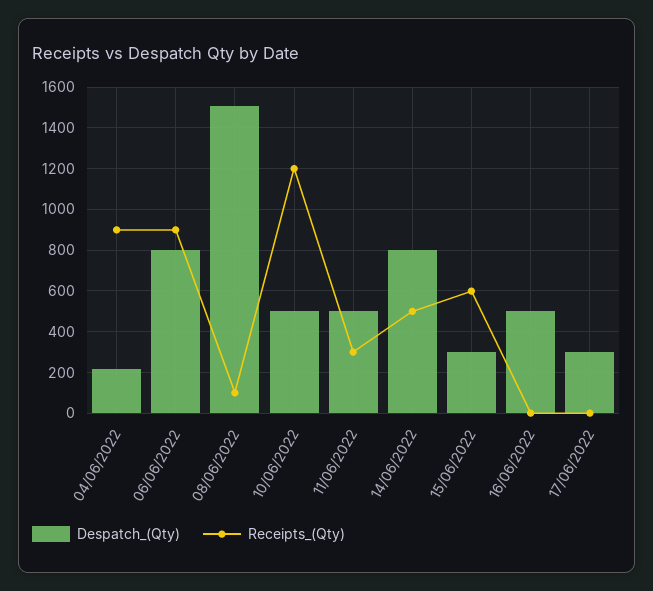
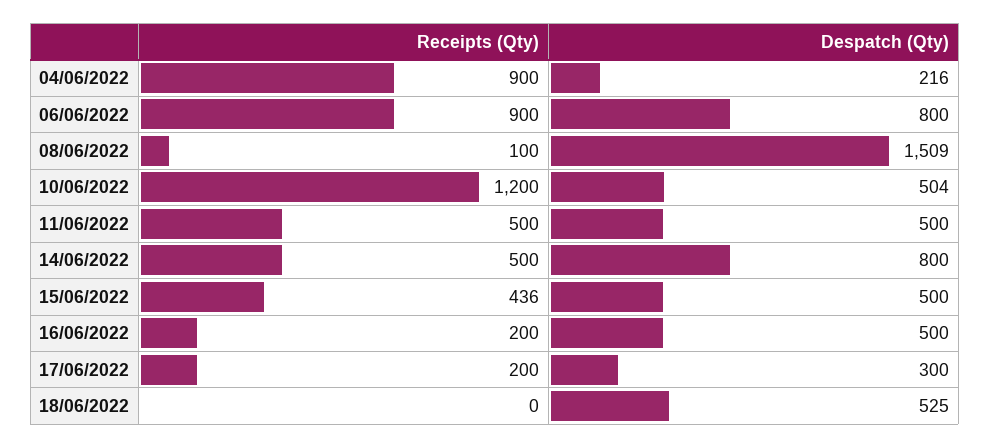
Receipts_(Qty), 11/06/2022: 300 -> 500
Despatch_(Qty), 15/06/2022: 300 -> 500
Receipts_(Qty), 15/06/2022: 600 -> 436
Receipts_(Qty), 16/06/2022: 0 -> 200
Receipts_(Qty), 17/06/2022: 0 -> 200
Receipts_(Qty), 18/06/2022: none -> 0
Despatch_(Qty), 18/06/2022: none -> 525

